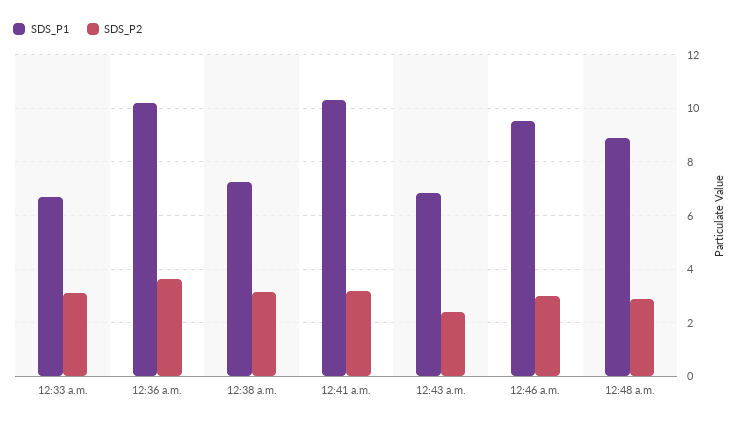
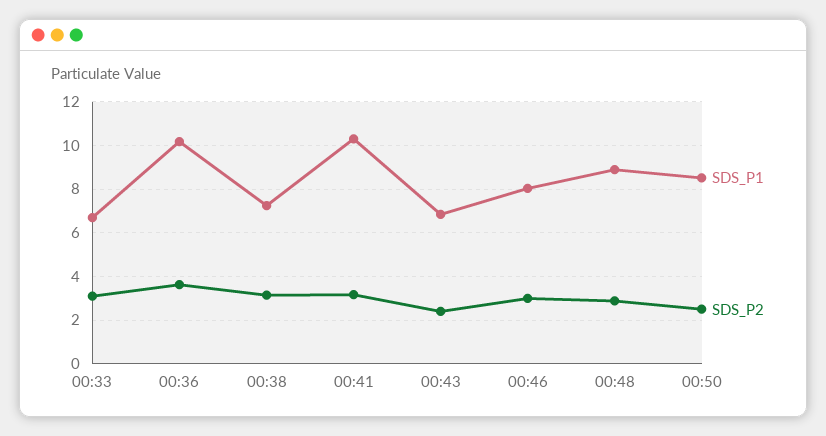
SDS_P1, 12:46 a.m.: 9.5 -> 8
SDS_P1, 00:50: none -> 8.5
SDS_P2, 00:50: none -> 2.5

